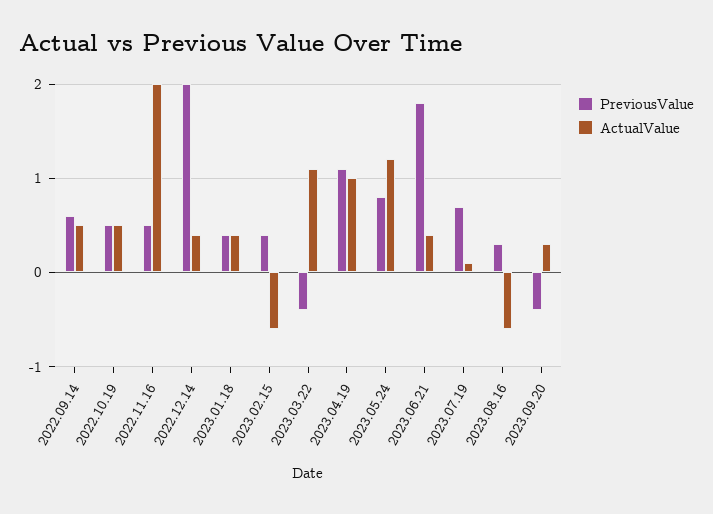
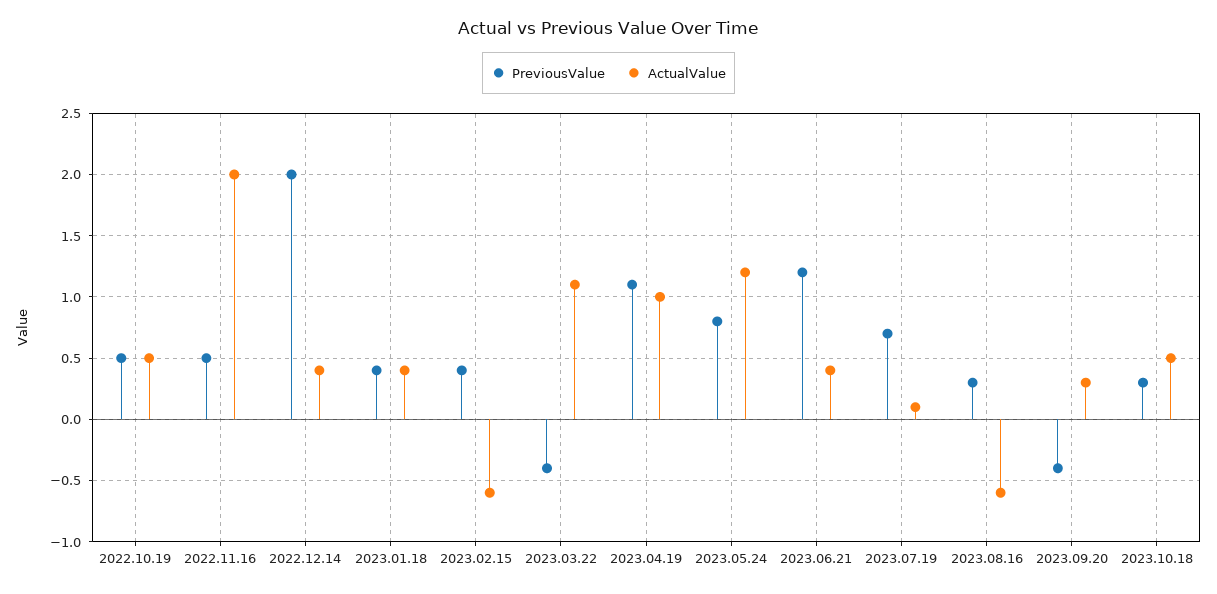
PreviousValue, 2022.09.14: 0.6 -> none
ActualValue, 2022.09.14: 0.5 -> none
PreviousValue, 2023.06.21: 1.8 -> 1.2
PreviousValue, 2023.10.18: none -> 0.3
ActualValue, 2023.10.18: none -> 0.5

